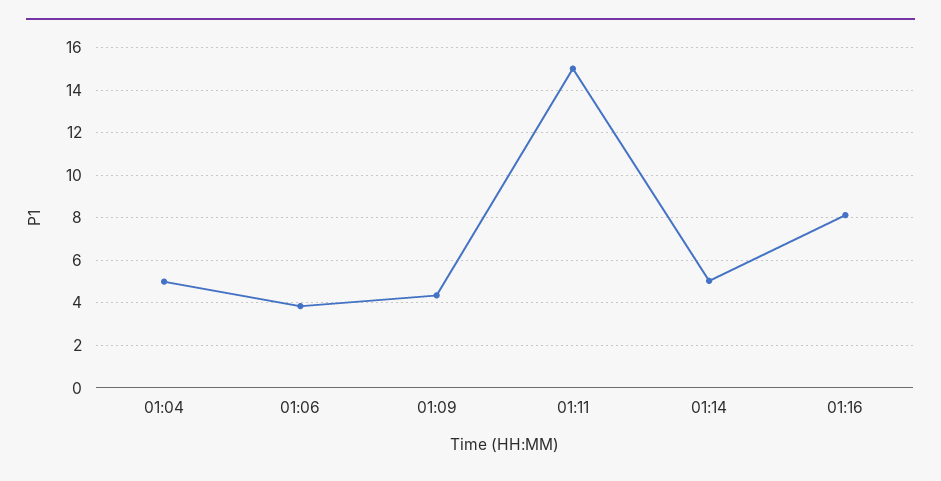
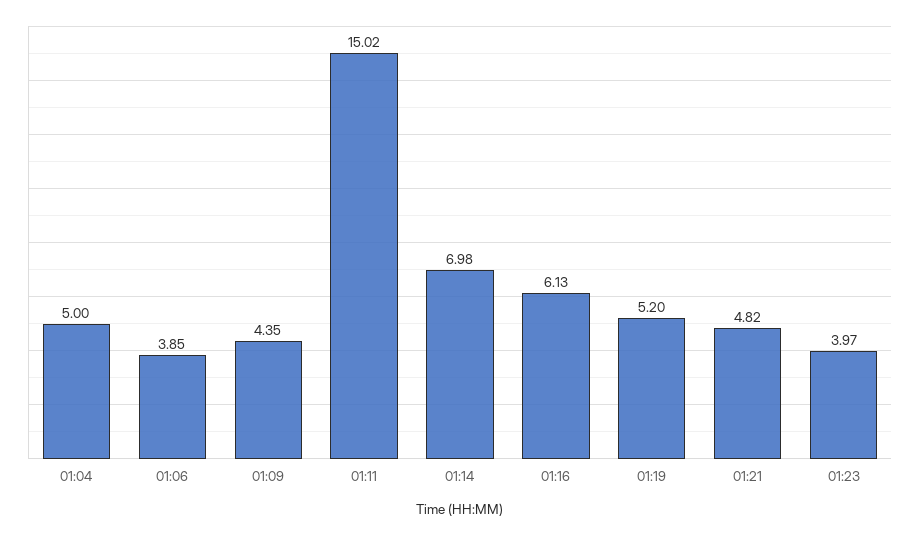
01:14: 5 -> 6.98
01:16: 8 -> 6.13
01:19: none -> 5.2
01:21: none -> 4.82
01:23: none -> 3.97

